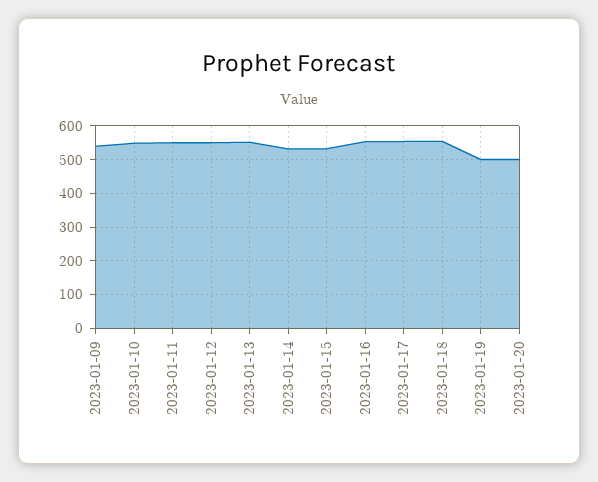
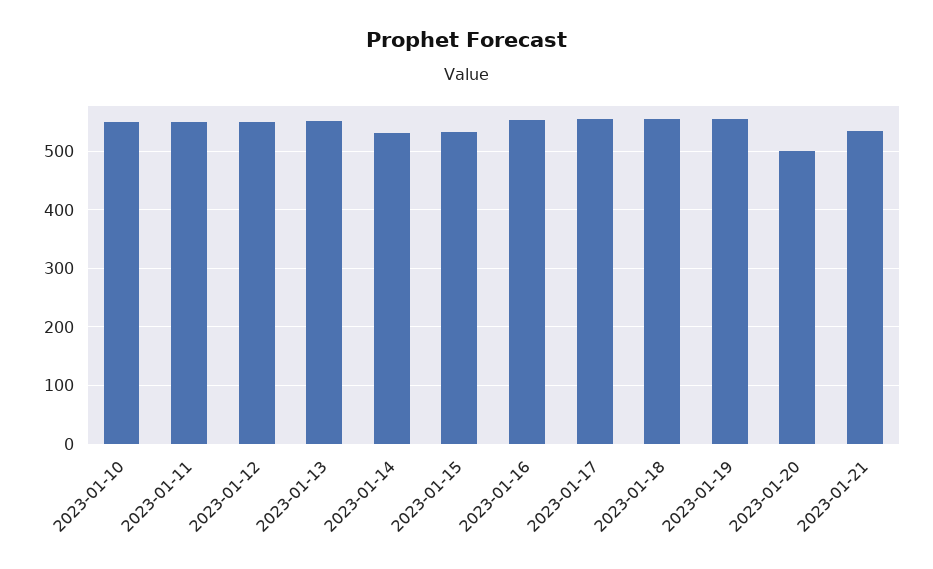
2023-01-09: 540 -> none
2023-01-19: 500 -> 560
2023-01-21: none -> 540

